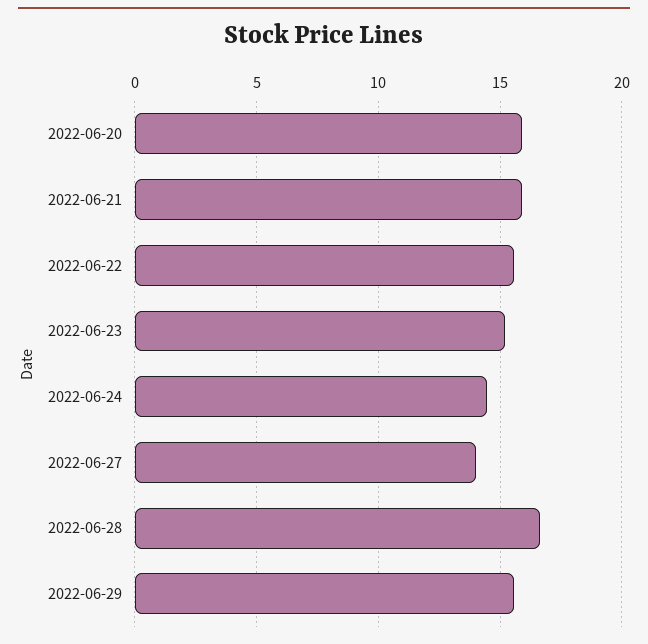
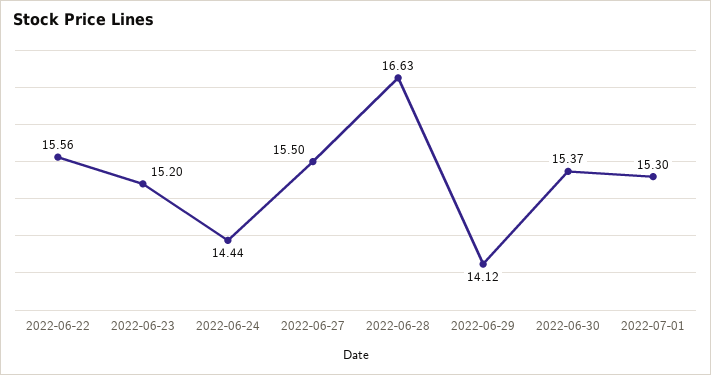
2022-06-20: 16 -> none
2022-06-21: 16 -> none
2022-06-27: 14 -> 15.5
2022-06-29: 15.5 -> 14.12
2022-06-30: none -> 15.37
2022-07-01: none -> 15.3

